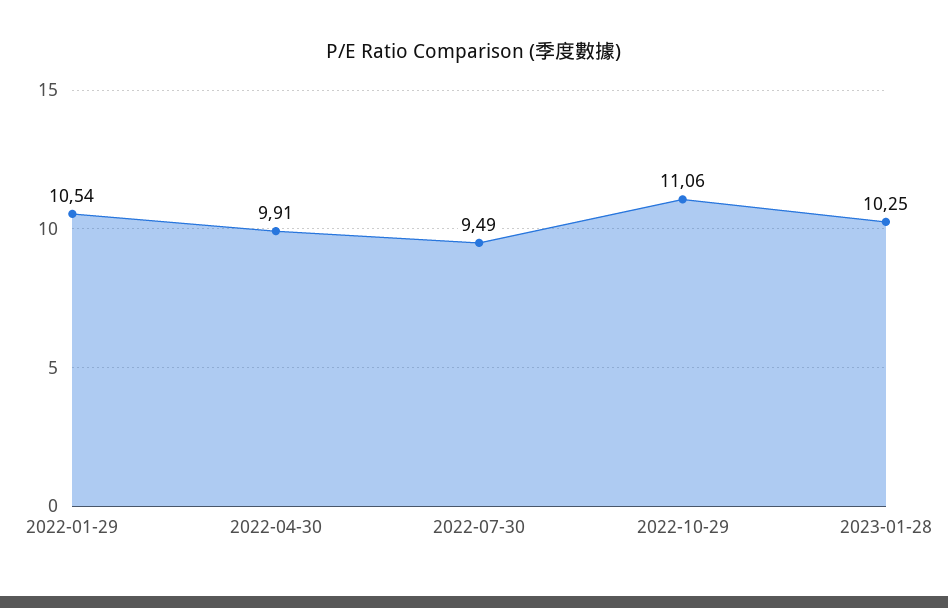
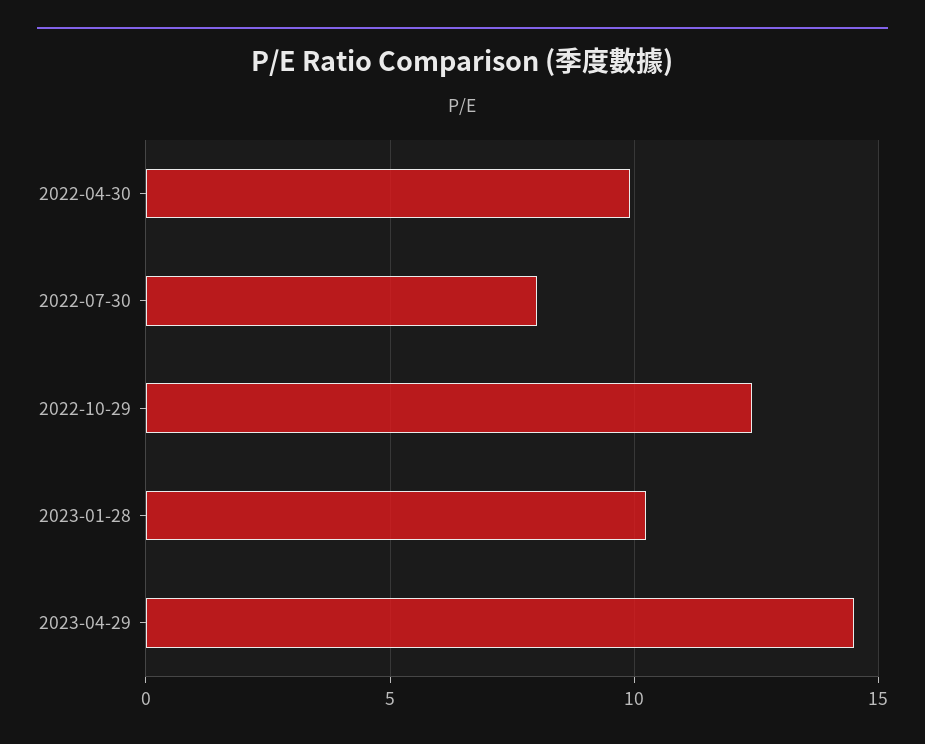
2022-01-29: 10.54 -> none
2022-07-30: 9.49 -> 8
2022-10-29: 11.06 -> 12.5
2023-04-29: none -> 14.5

